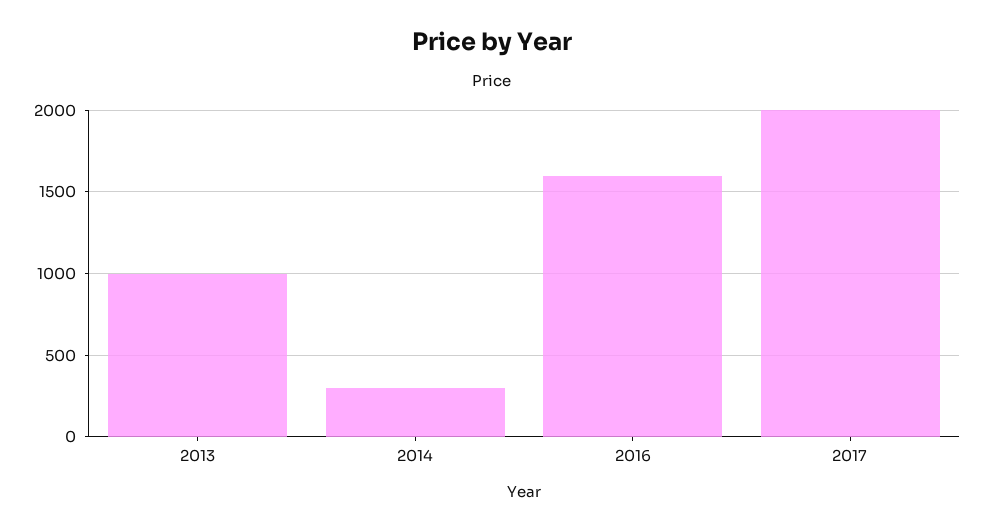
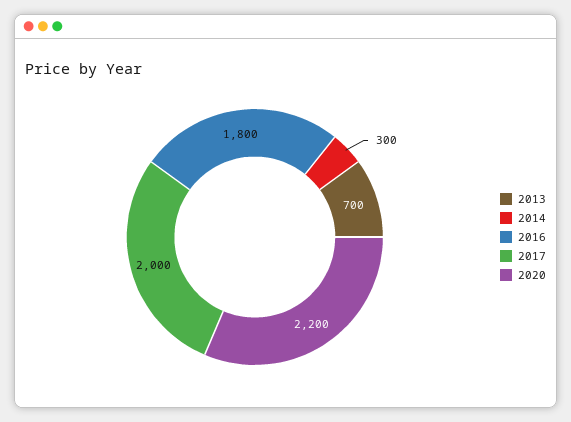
2013: 1000 -> 700
2016: 1600 -> 1800
2020: none -> 2200

